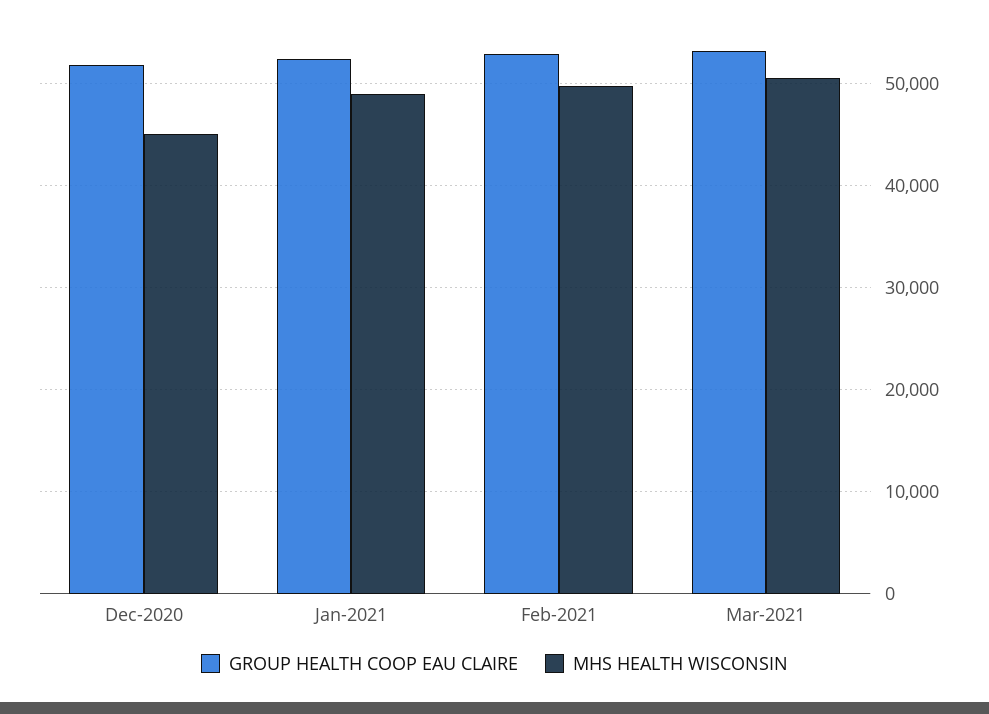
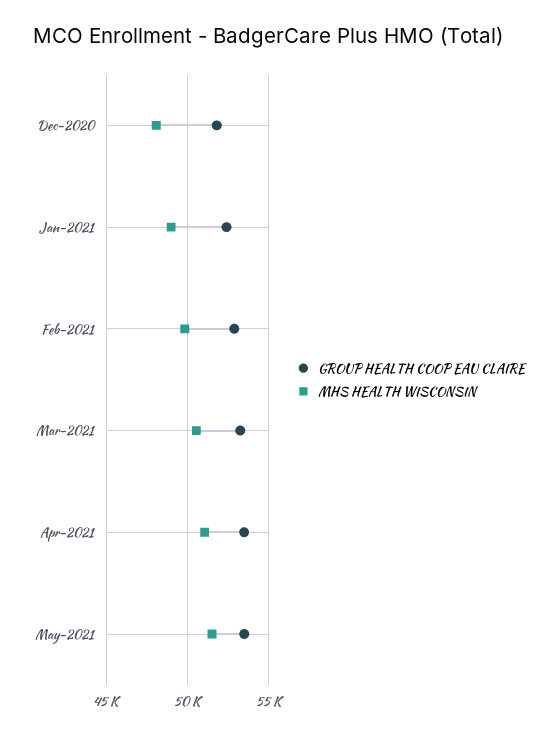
MHS HEALTH WISCONSIN, Dec-2020: 45000 -> 48000
GROUP HEALTH COOP EAU CLAIRE, Apr-2021: none -> 53500
MHS HEALTH WISCONSIN, Apr-2021: none -> 51000
GROUP HEALTH COOP EAU CLAIRE, May-2021: none -> 53500
MHS HEALTH WISCONSIN, May-2021: none -> 51500

